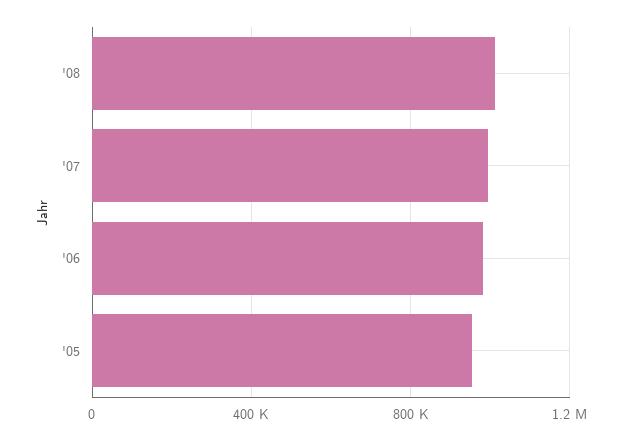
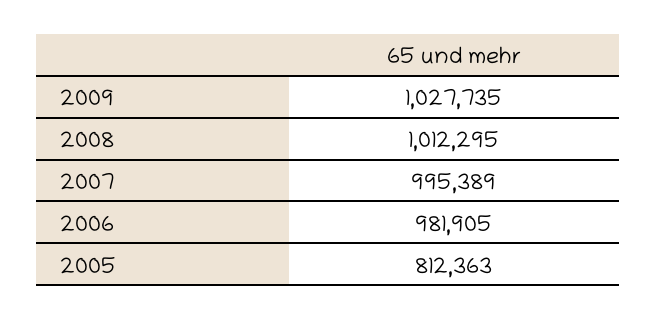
'05: 950000 -> 812363
2009: none -> 1027735

